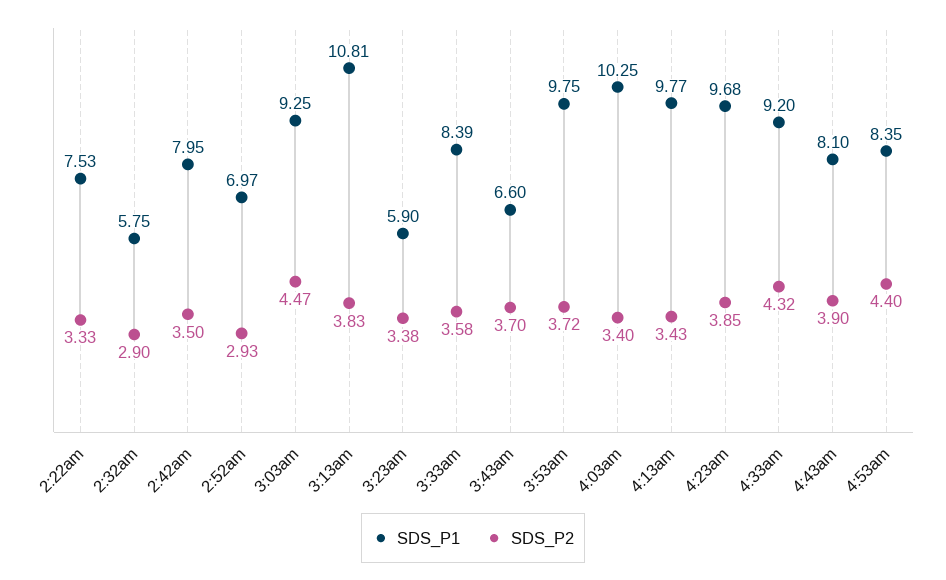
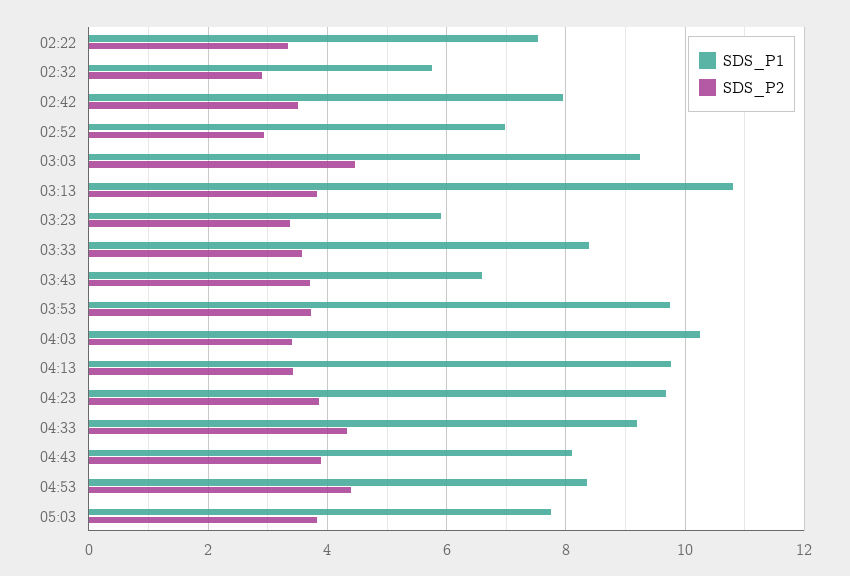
SDS_P1, 05:03: none -> 7.8
SDS_P2, 05:03: none -> 3.8

